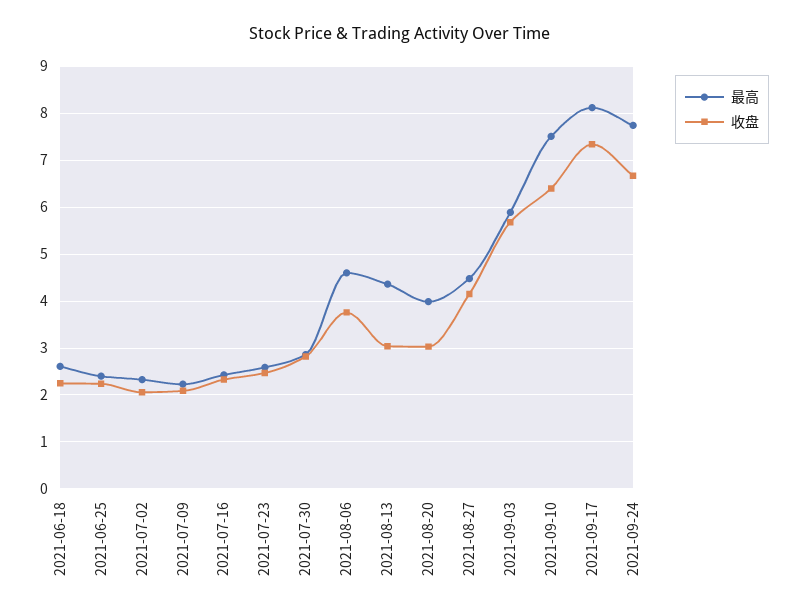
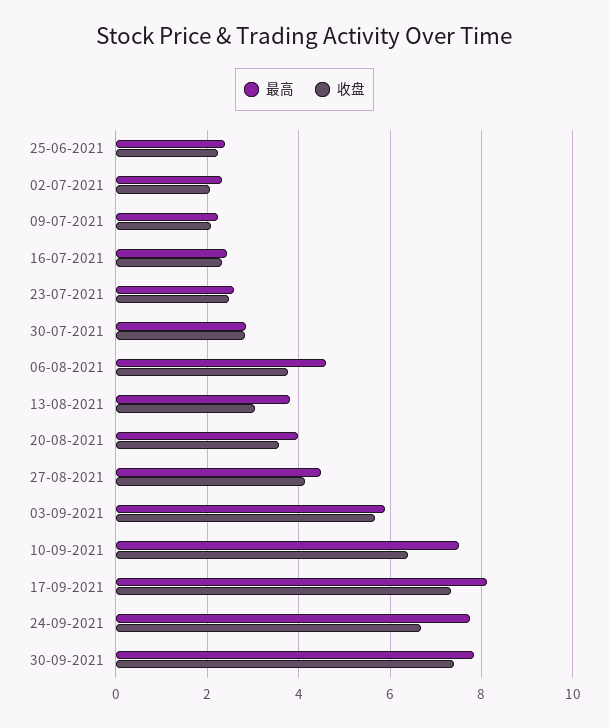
最高, 2021-06-18: 2.6 -> none
收盘, 2021-06-18: 2.2 -> none
最高, 2021-08-13: 4.4 -> 3.8
收盘, 2021-08-20: 3 -> 3.6
最高, 30-09-2021: none -> 7.8
收盘, 30-09-2021: none -> 7.4

